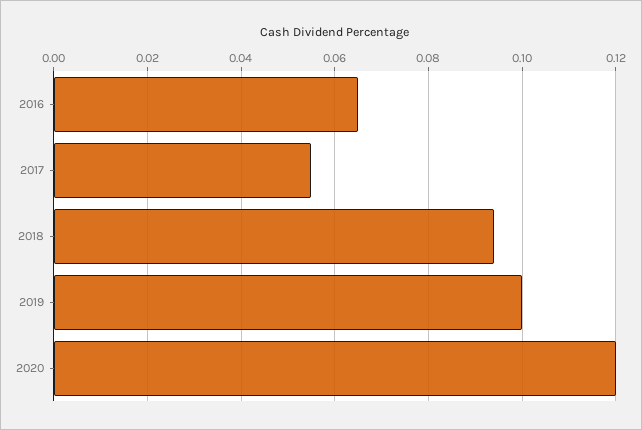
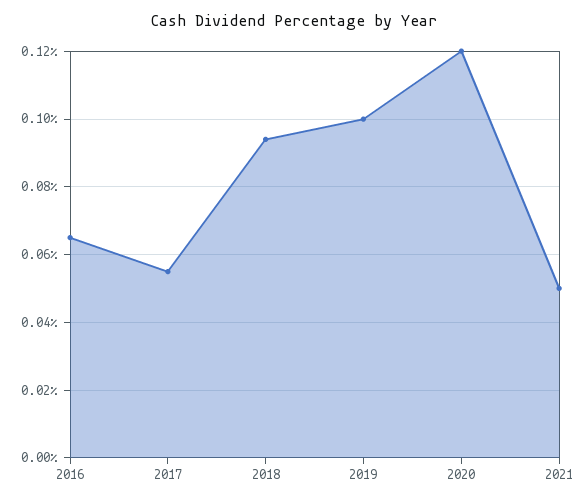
2021: none -> 0.05

